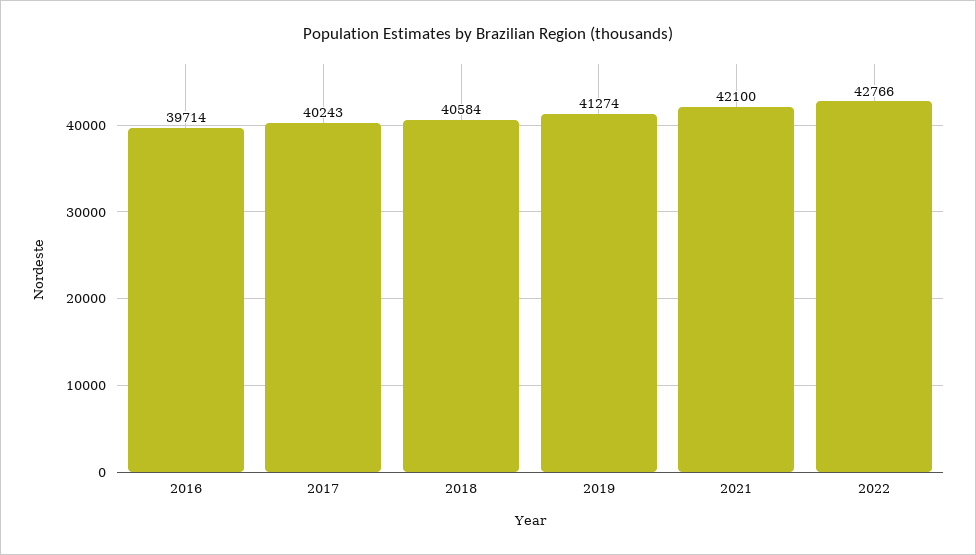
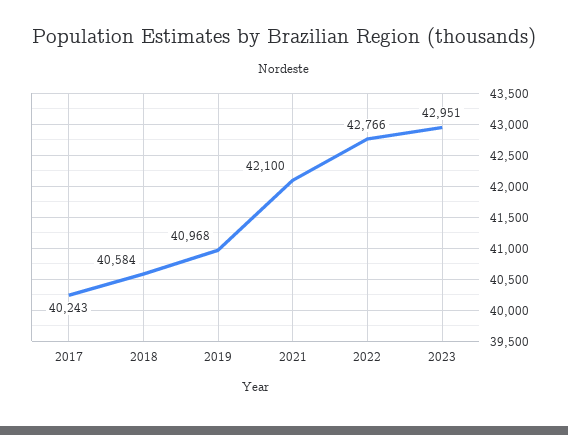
2016: 39714 -> none
2019: 41274 -> 40968
2023: none -> 42951

